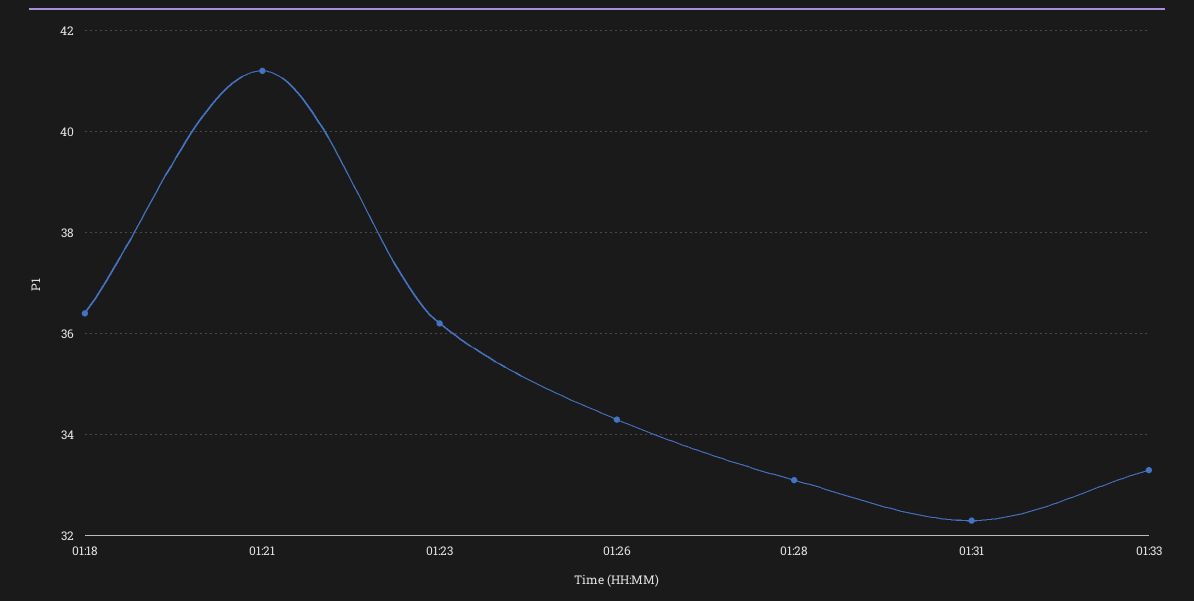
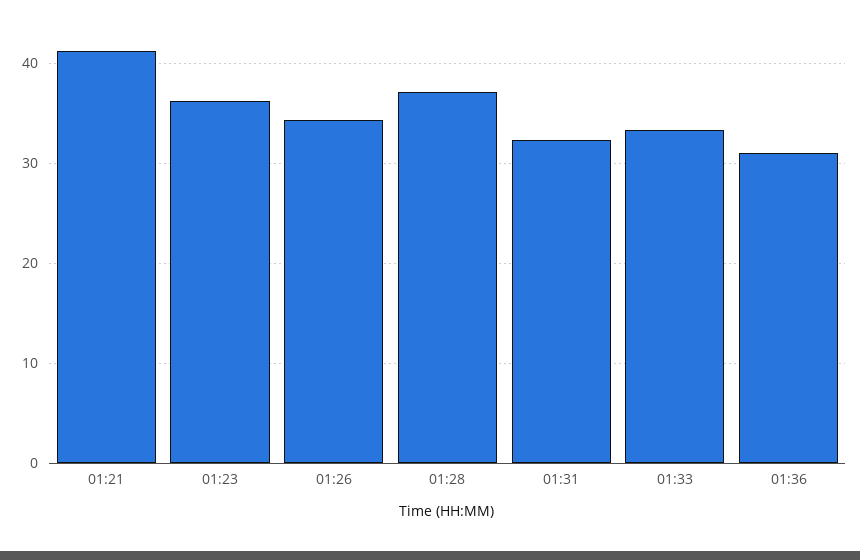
01:18: 36.5 -> none
01:28: 33 -> 37
01:36: none -> 31

